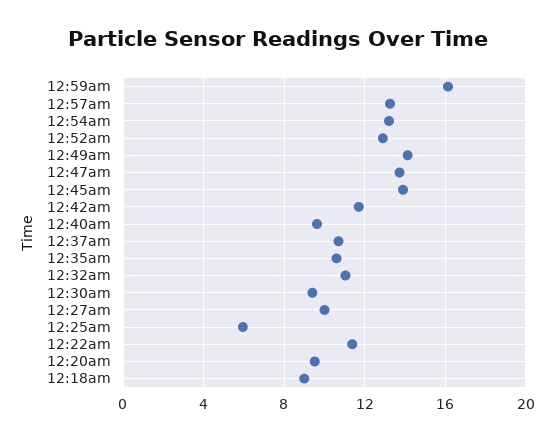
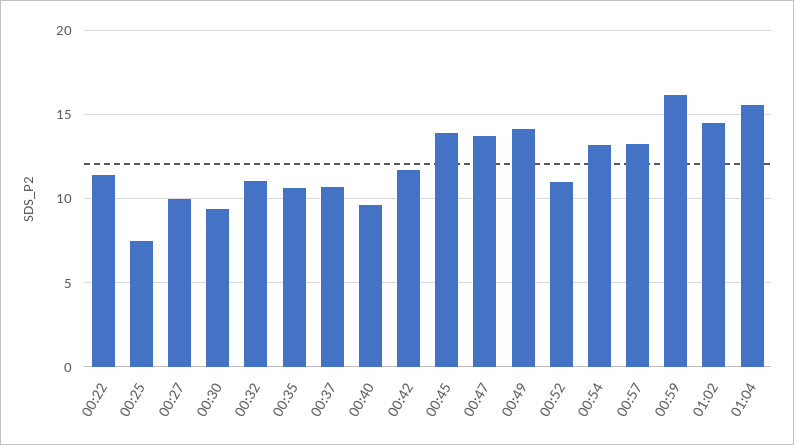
12:52am: 13 -> 11
12:25am: 6 -> 7.5
12:20am: 9.5 -> none
12:18am: 9 -> none
01:02: none -> 14.5
01:04: none -> 15.5

